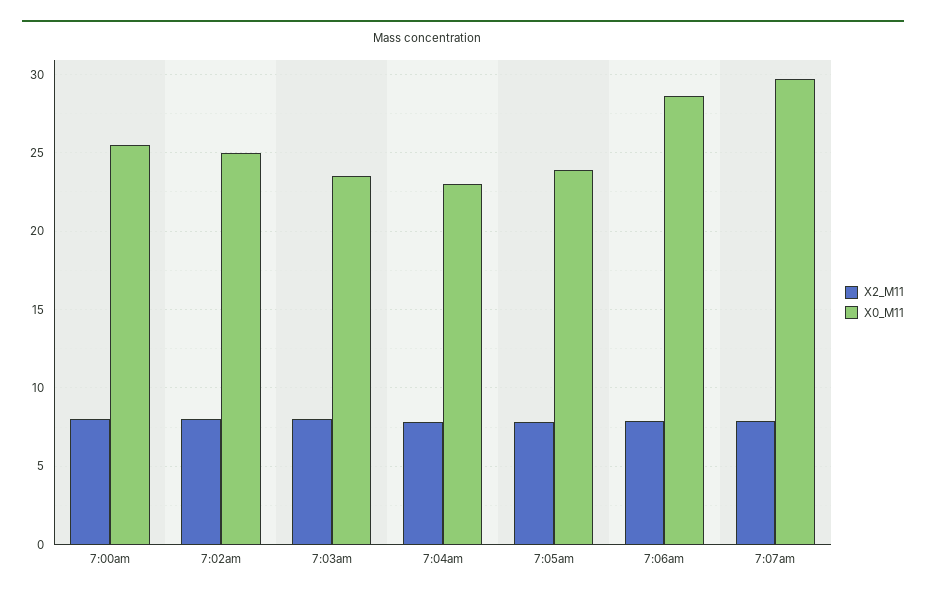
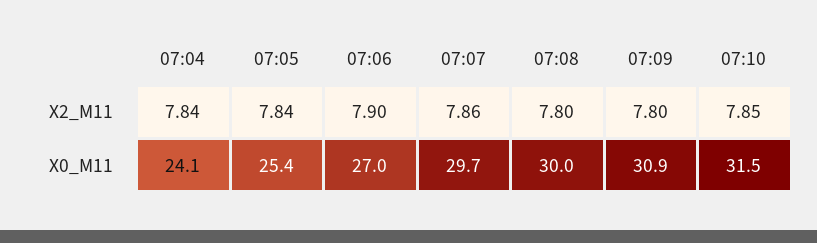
X2_M11, 7:00am: 8 -> none
X0_M11, 7:00am: 25.5 -> none
X2_M11, 7:02am: 8 -> none
X0_M11, 7:02am: 25 -> none
X2_M11, 7:03am: 8 -> none
X0_M11, 7:03am: 23.5 -> none
X0_M11, 7:04am: 23 -> 24.1
X0_M11, 7:05am: 24 -> 25.4
X0_M11, 7:06am: 28.5 -> 27
X2_M11, 07:08: none -> 7.8
X2_M11, 07:09: none -> 7.8
X2_M11, 07:10: none -> 7.85
X0_M11, 07:08: none -> 30
X0_M11, 07:09: none -> 30.9
X0_M11, 07:10: none -> 31.5

